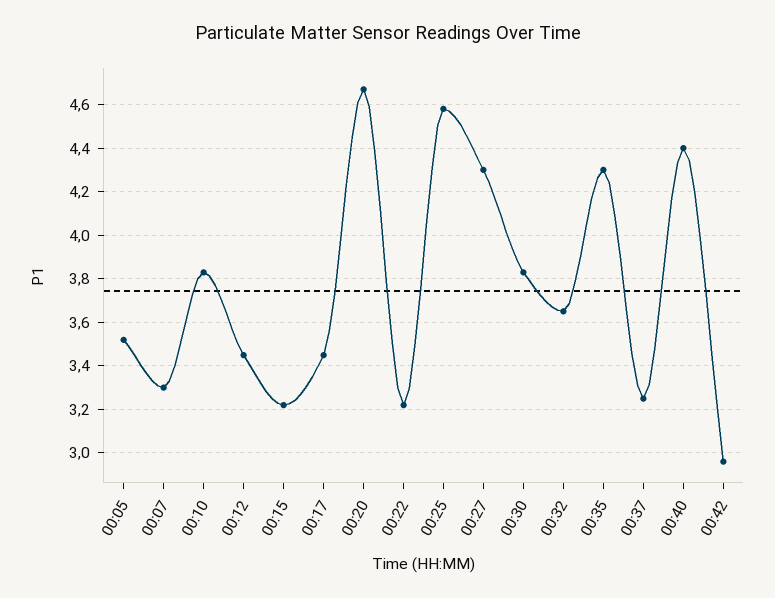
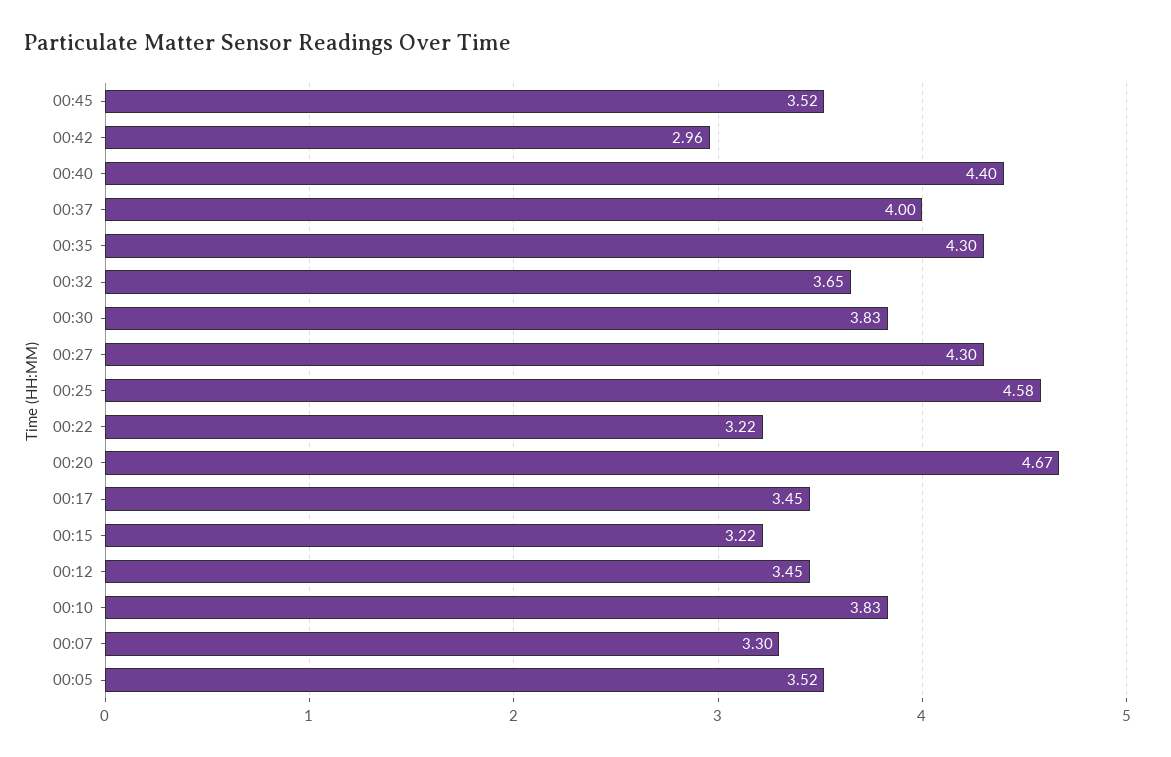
00:37: 3.25 -> 4
00:45: none -> 3.52

